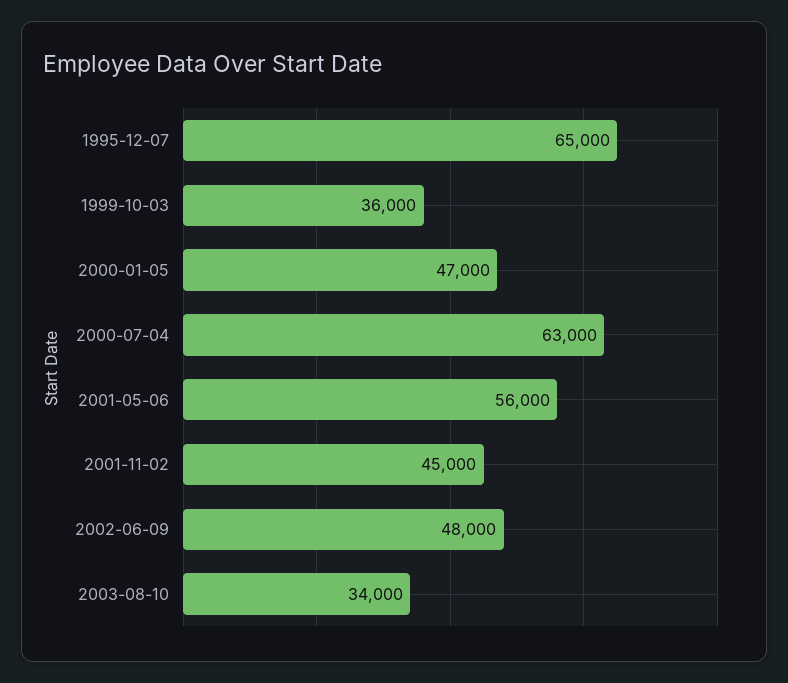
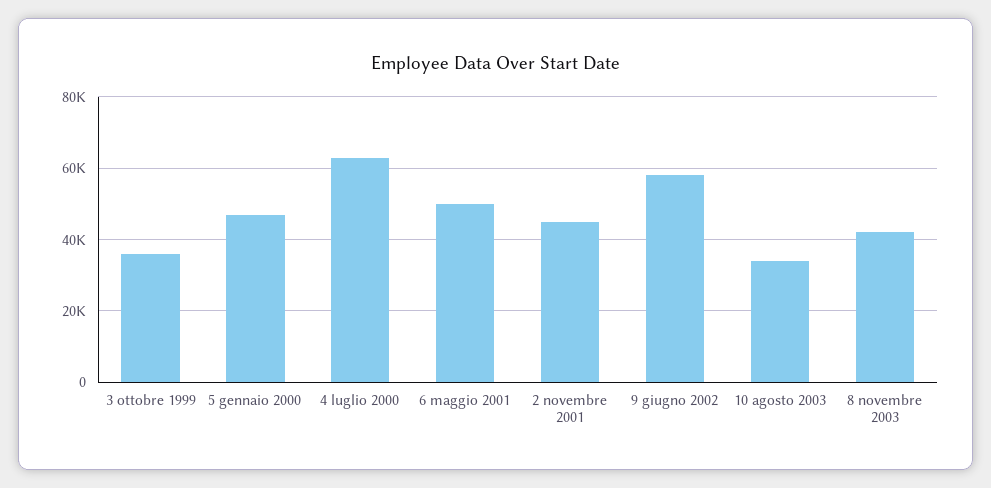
1995-12-07: 65000 -> none
2001-05-06: 56000 -> 50000
2002-06-09: 48000 -> 58000
8 novembre 2003: none -> 42000

